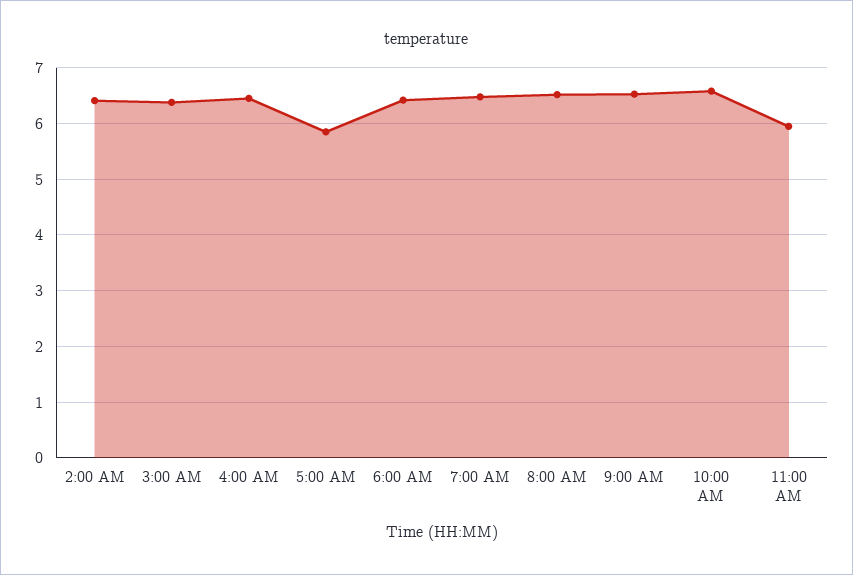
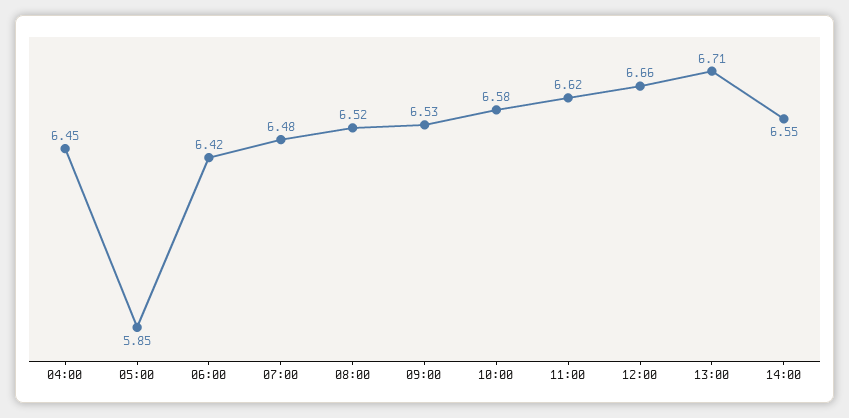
2:00 AM: 6.4 -> none
3:00 AM: 6.4 -> none
11:00 AM: 6 -> 6.62
12:00: none -> 6.66
13:00: none -> 6.71
14:00: none -> 6.55

